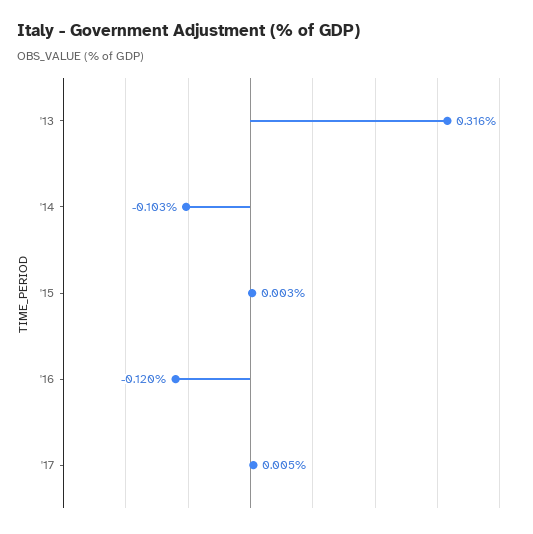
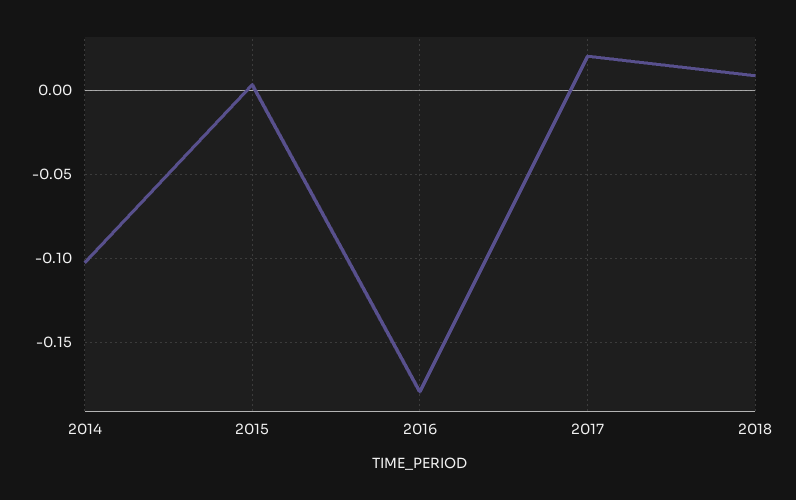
'13: 0.316 -> none
'16: -0.12 -> -0.18
'17: 0.005 -> 0.02
2018: none -> 0.01

